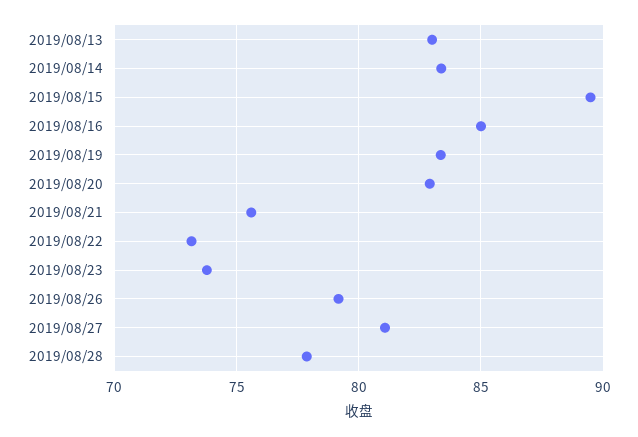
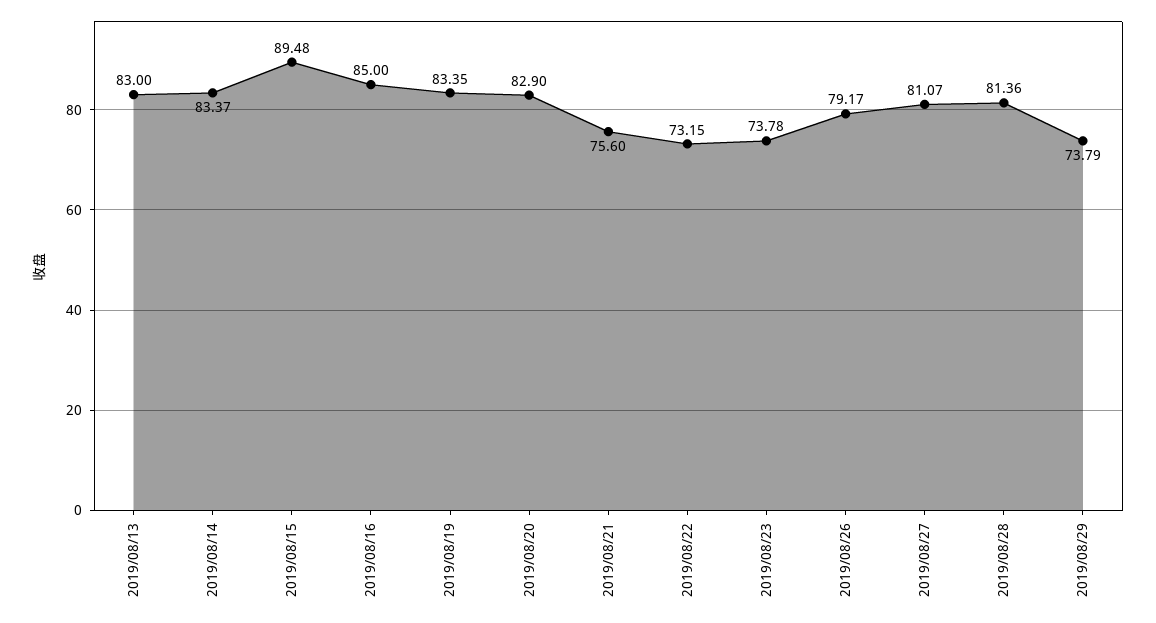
2019/08/28: 78 -> 81.36
2019/08/29: none -> 73.79

